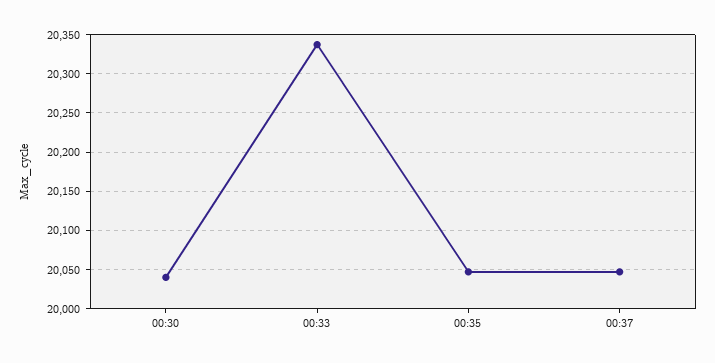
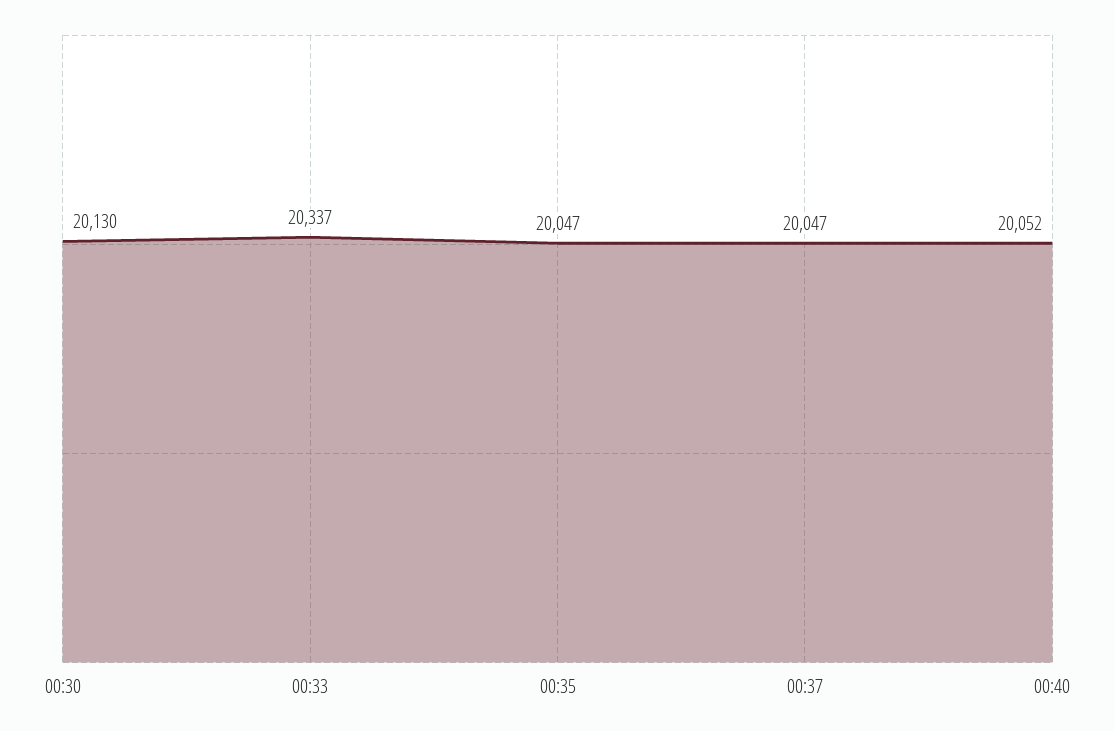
00:30: 20040 -> 20130
00:40: none -> 20052

